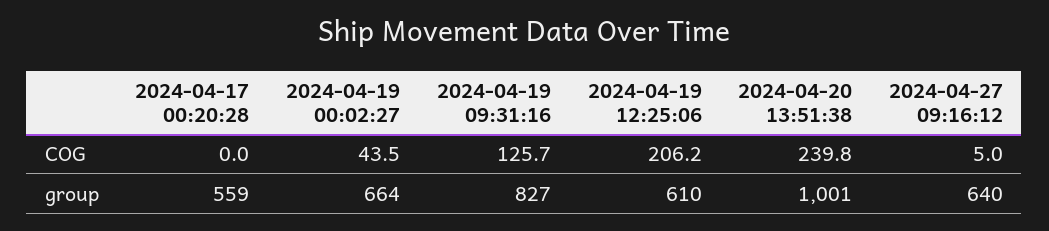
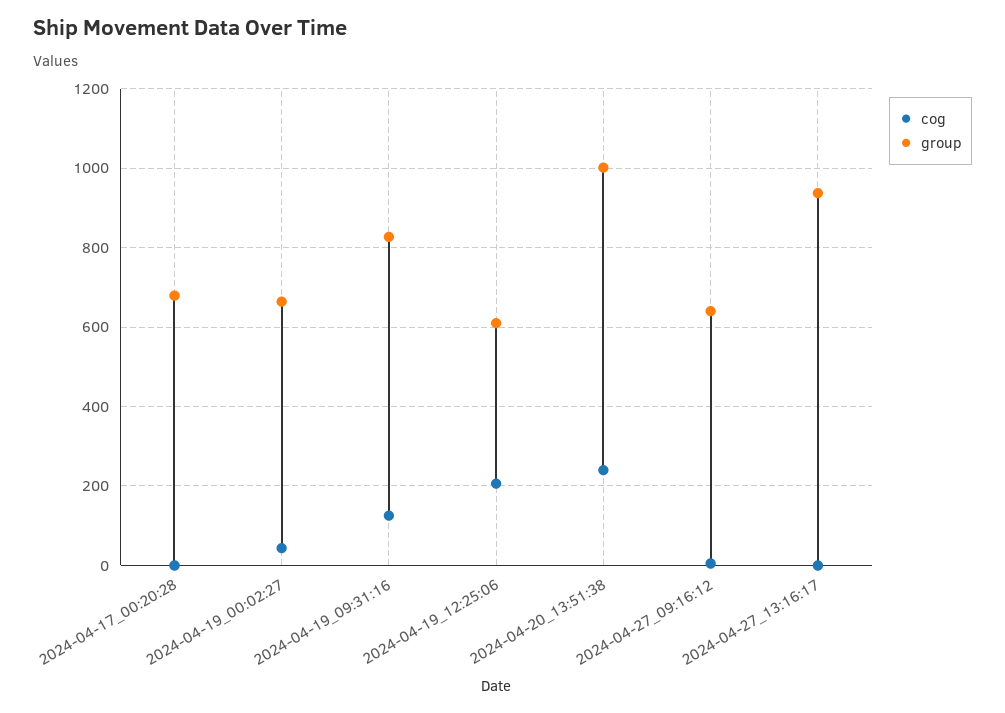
group, 2024-04-17 00:20:28: 559 -> 680
COG, 2024-04-27_13:16:17: none -> 0
group, 2024-04-27_13:16:17: none -> 940

